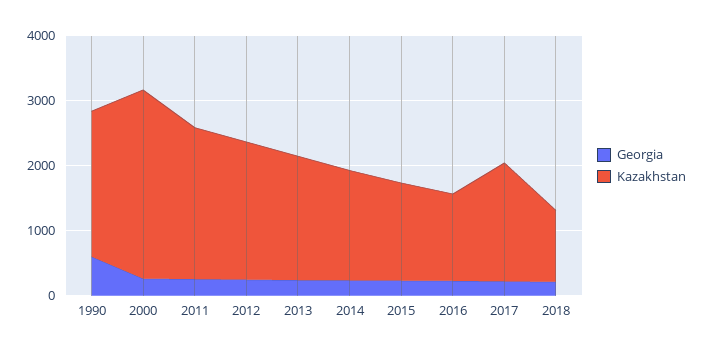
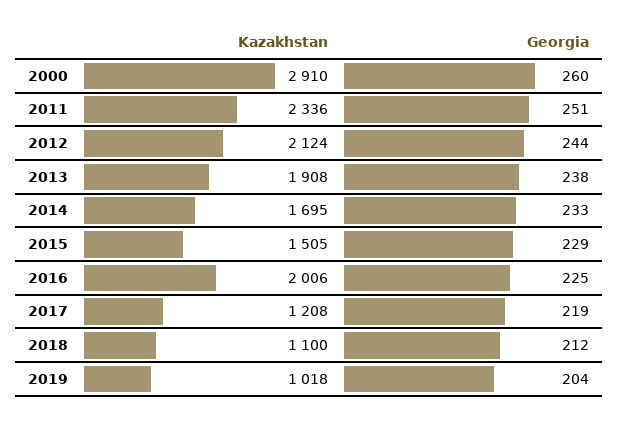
Georgia, 1990: 600 -> none
Kazakhstan, 1990: 2200 -> none
Kazakhstan, 2016: 1400 -> 2006
Kazakhstan, 2017: 1800 -> 1208
Kazakhstan, 2019: none -> 1018
Georgia, 2019: none -> 204

